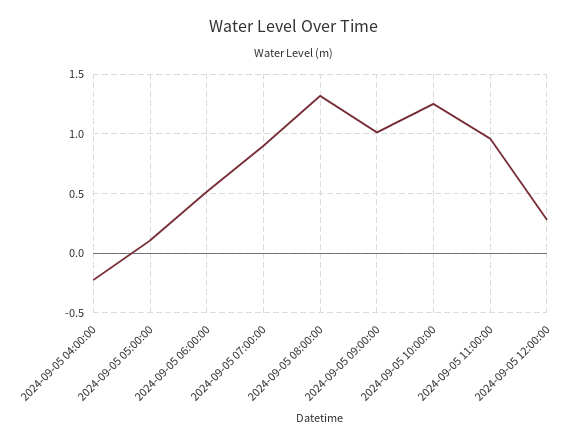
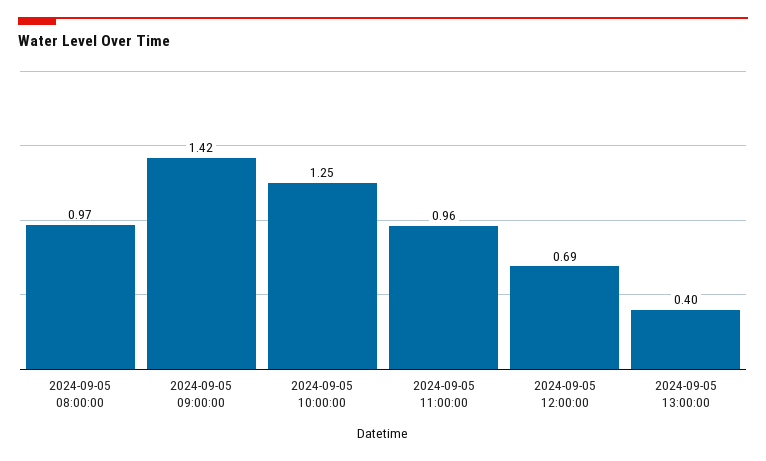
2024-09-05 04:00:00: -0.2 -> none
2024-09-05 05:00:00: 0.1 -> none
2024-09-05 06:00:00: 0.5 -> none
2024-09-05 07:00:00: 0.9 -> none
2024-09-05 08:00:00: 1.3 -> 0.97
2024-09-05 09:00:00: 1 -> 1.42
2024-09-05 12:00:00: 0.3 -> 0.69
2024-09-05 13:00:00: none -> 0.4

